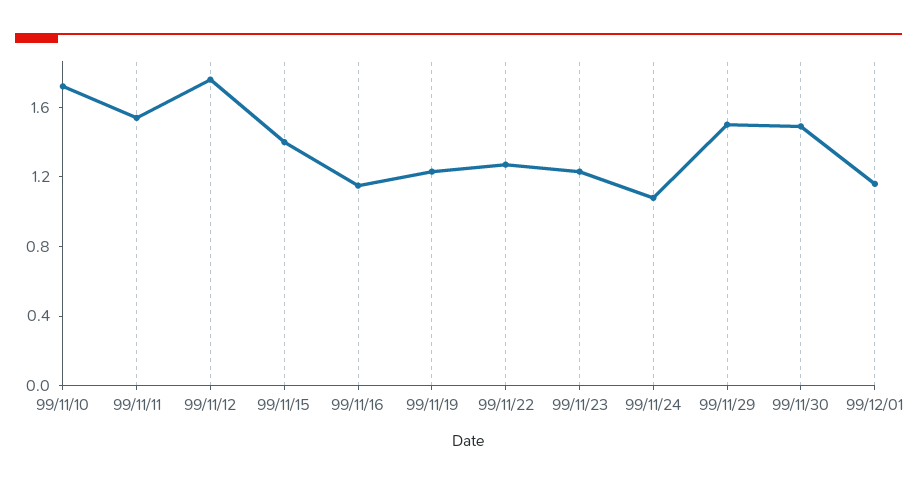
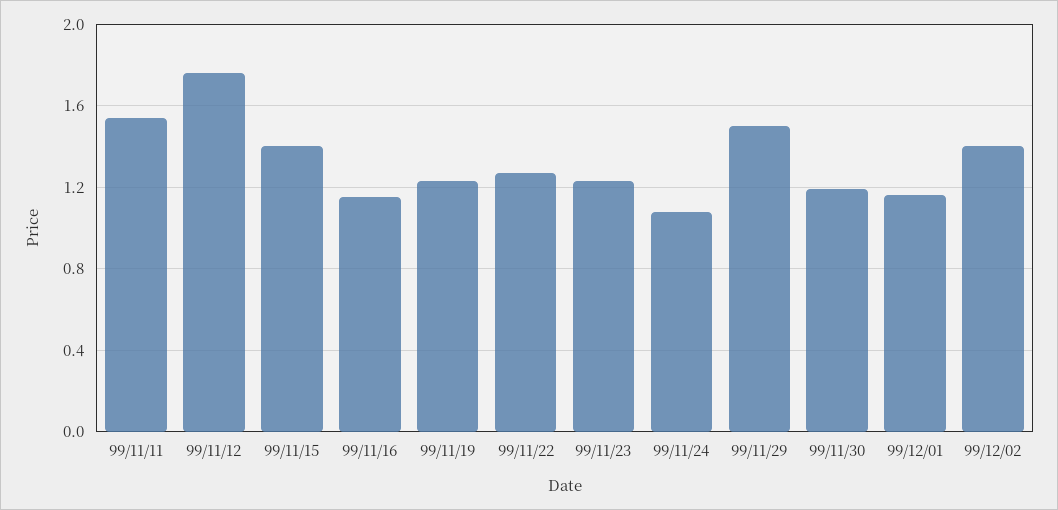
99/11/10: 1.7 -> none
99/11/30: 1.5 -> 1.2
99/12/02: none -> 1.4

